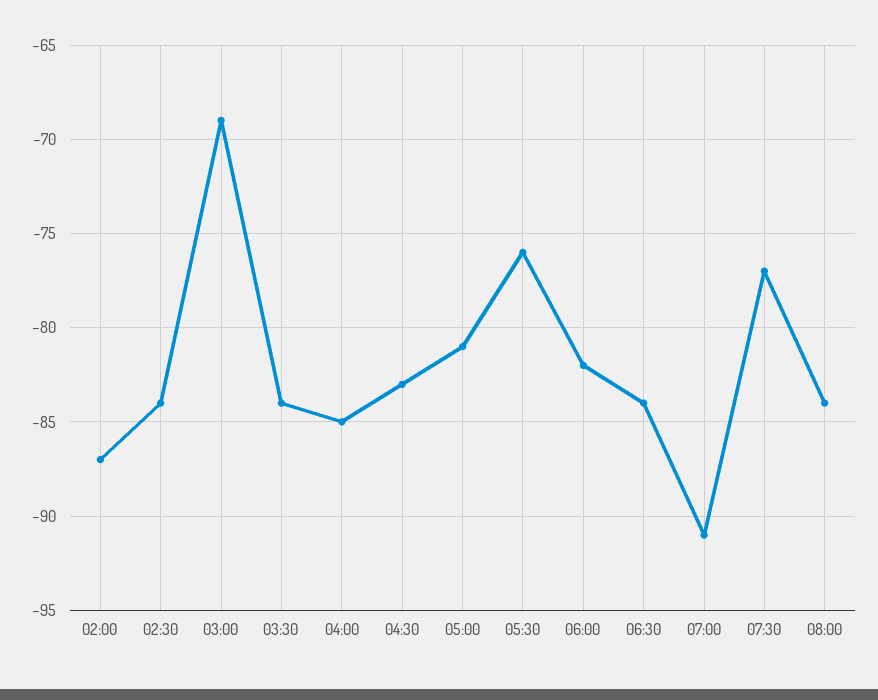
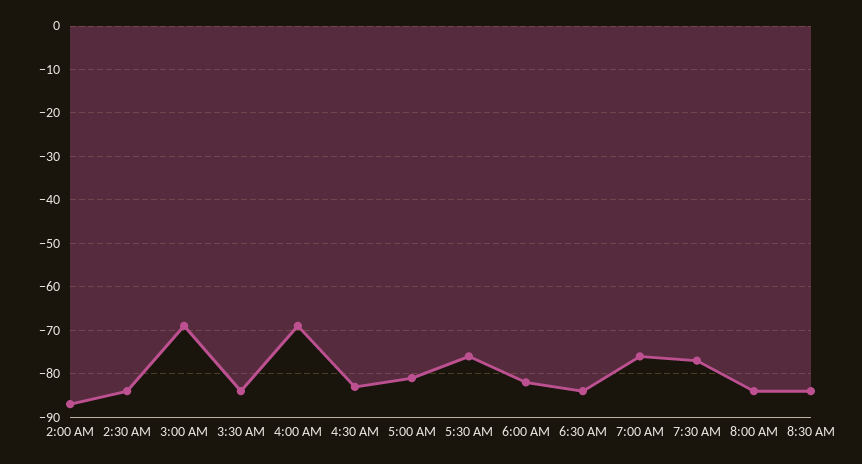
04:00: -85 -> -70
07:00: -91 -> -75
8:30 AM: none -> -85

